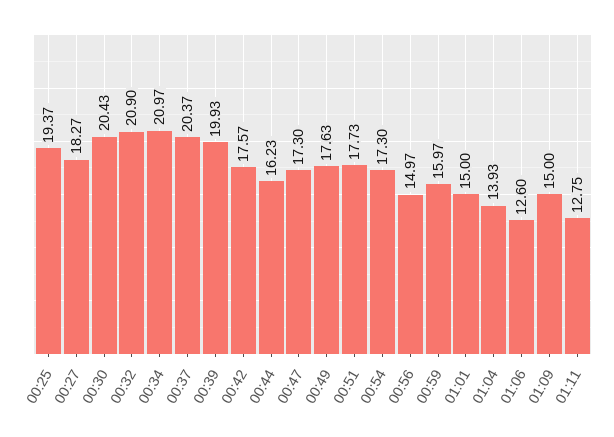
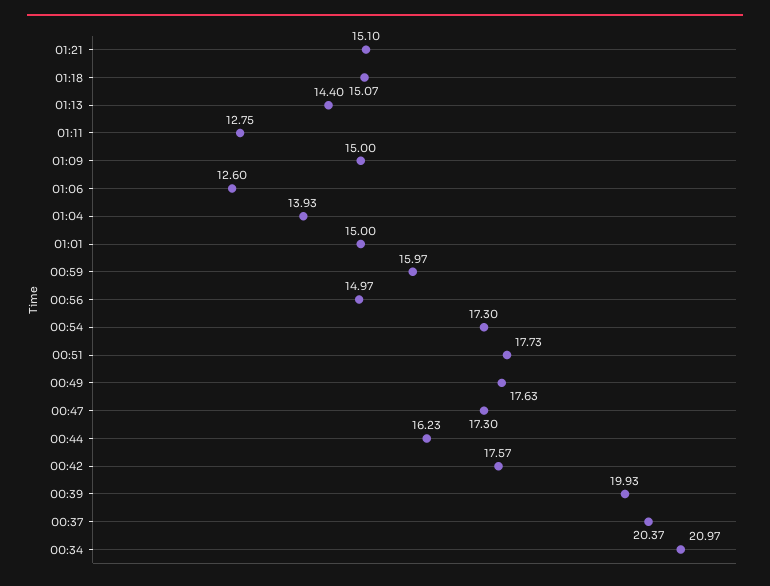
00:25: 19.37 -> none
00:27: 18.27 -> none
00:30: 20.43 -> none
00:32: 20.9 -> none
01:21: none -> 15.1
01:18: none -> 15.07
01:13: none -> 14.4

